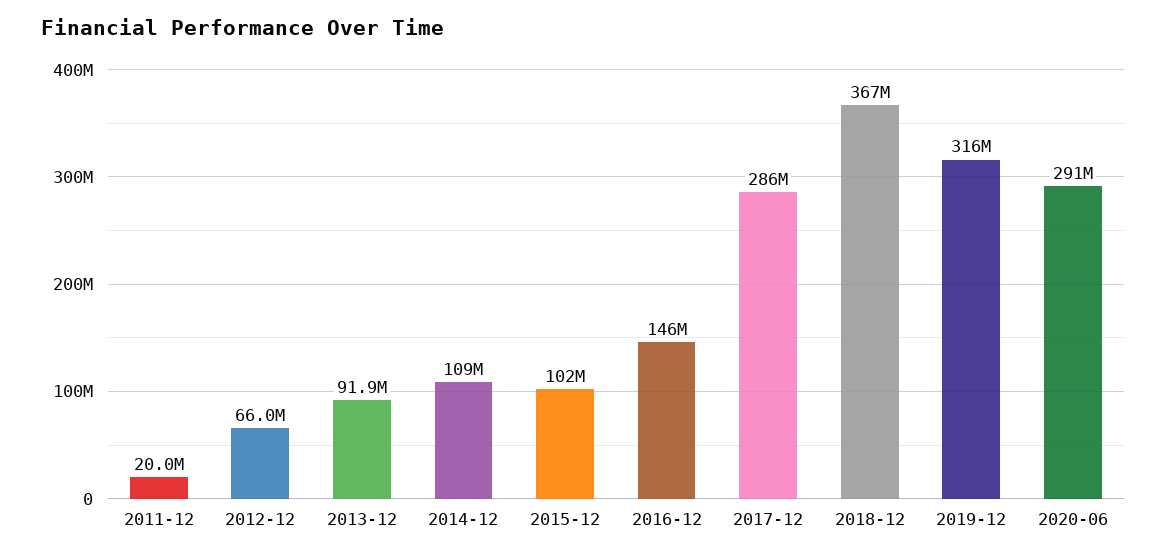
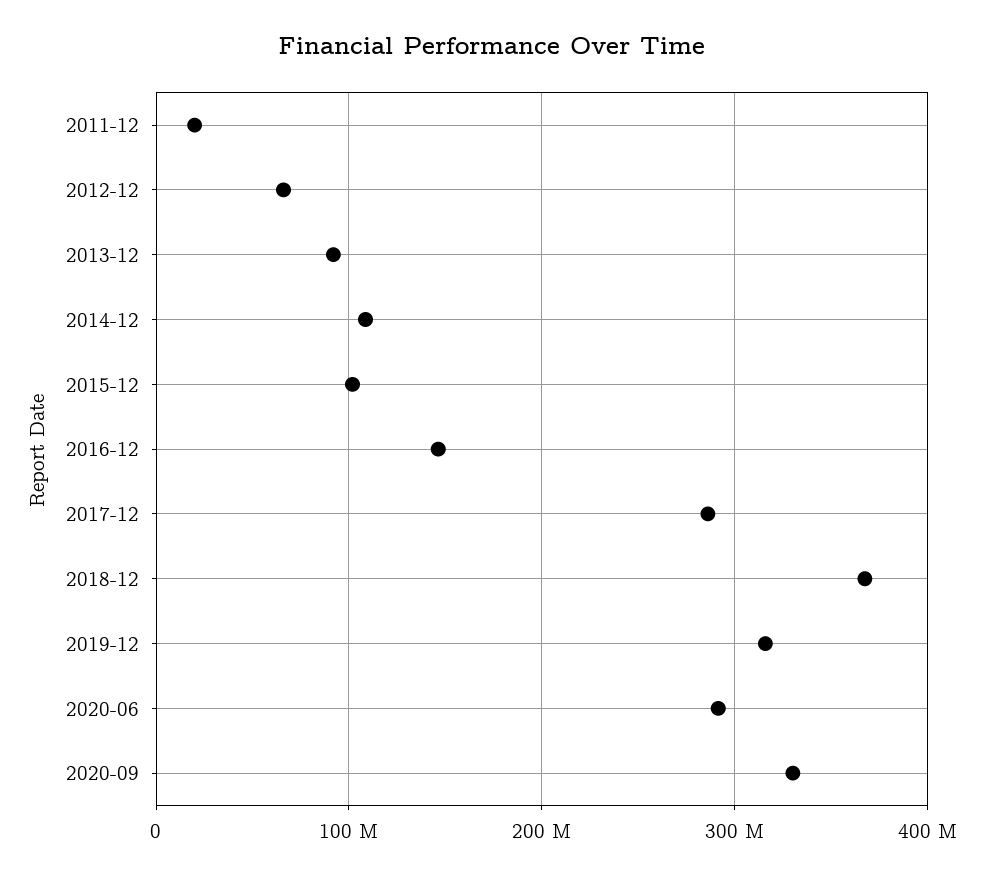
2020-09: none -> 330000000

